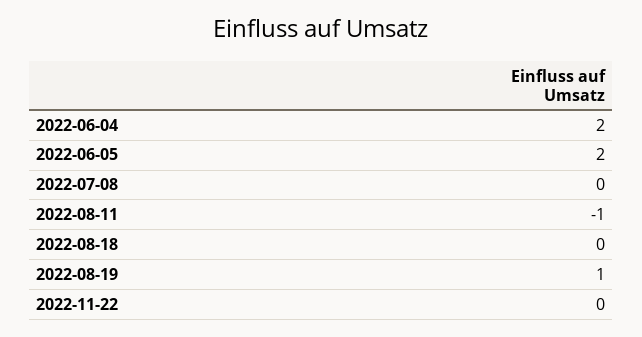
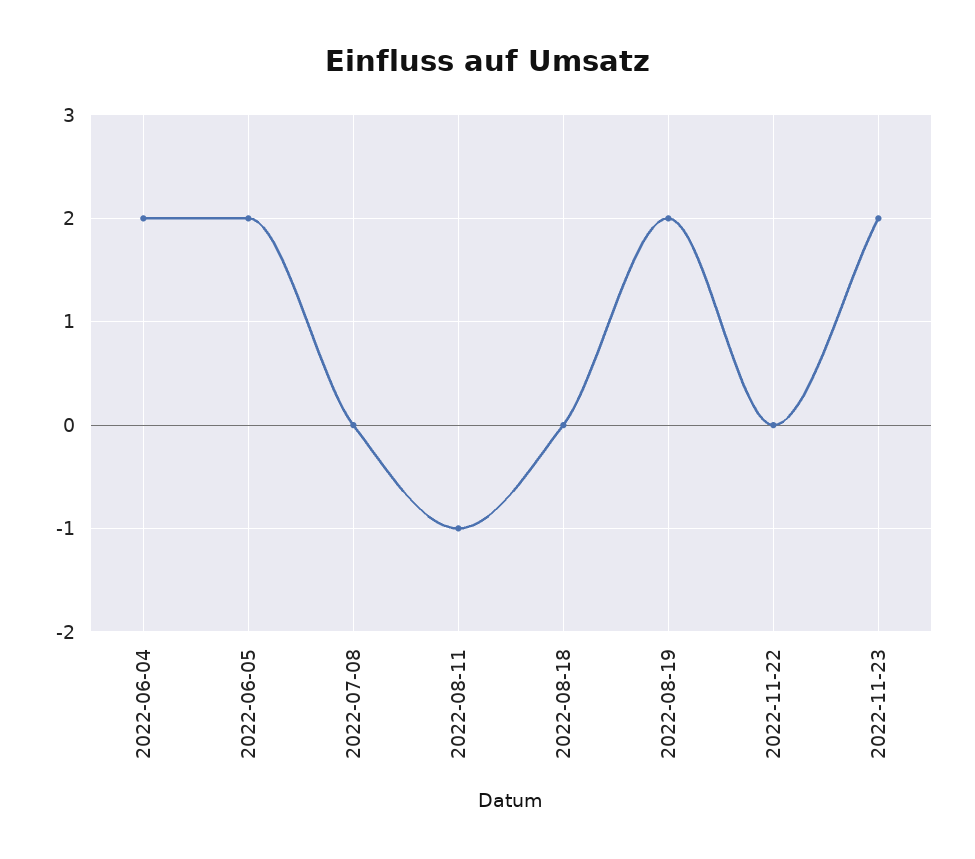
2022-08-19: 1 -> 2
2022-11-23: none -> 2

